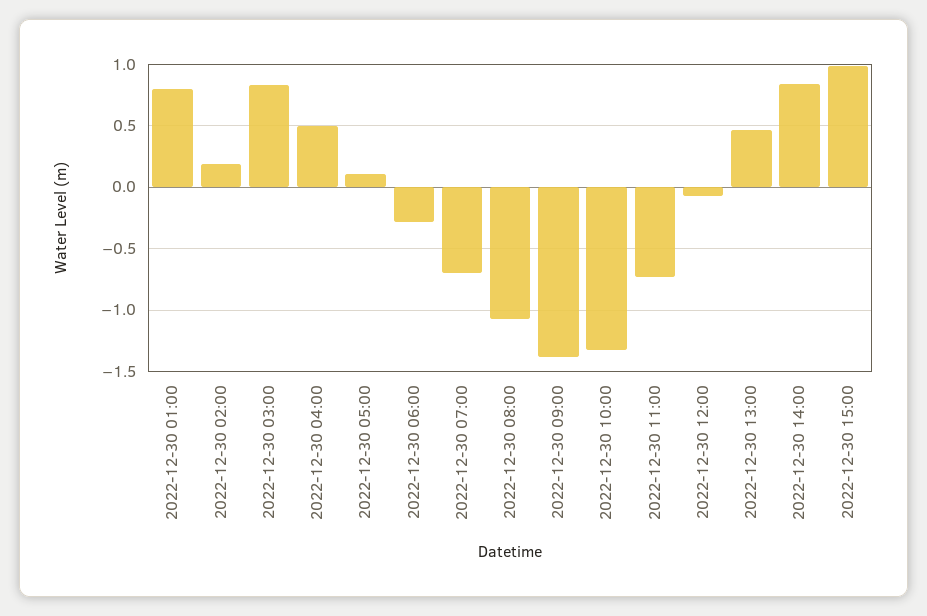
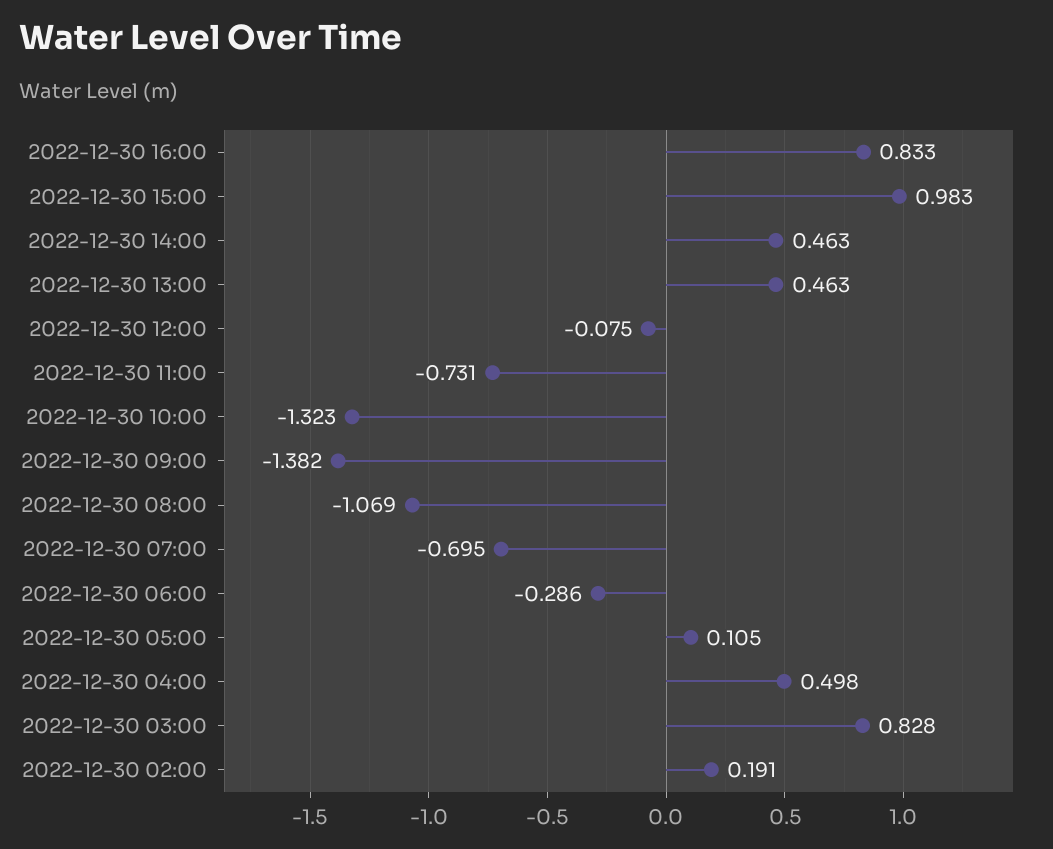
2022-12-30 01:00: 0.8 -> none
2022-12-30 14:00: 0.85 -> 0.463
2022-12-30 16:00: none -> 0.833

